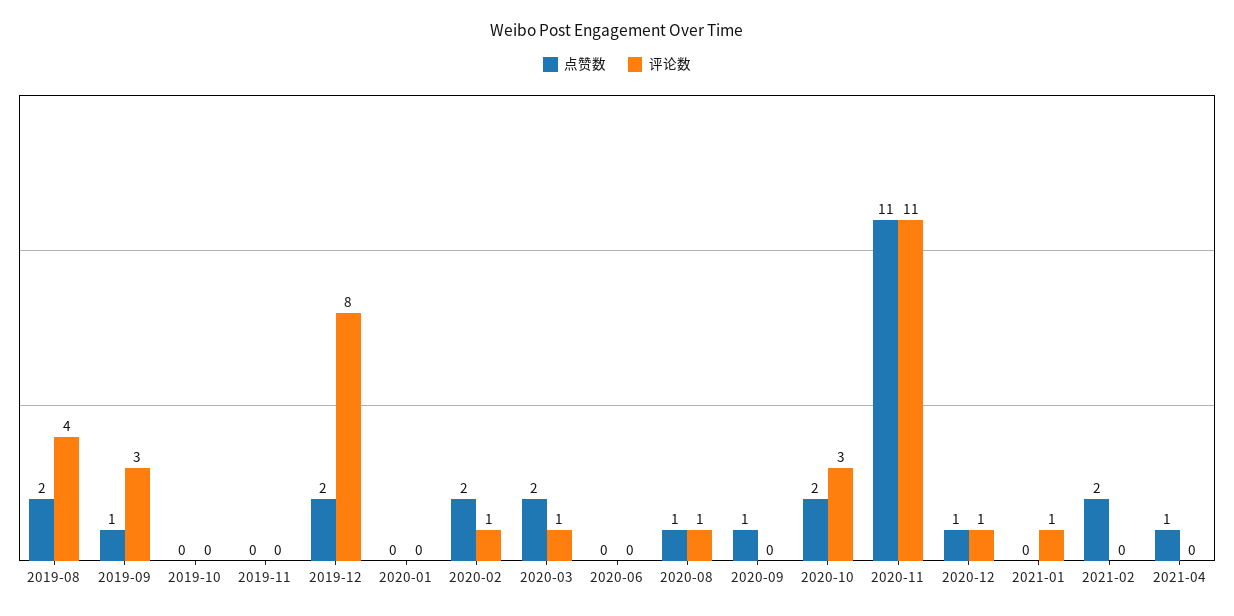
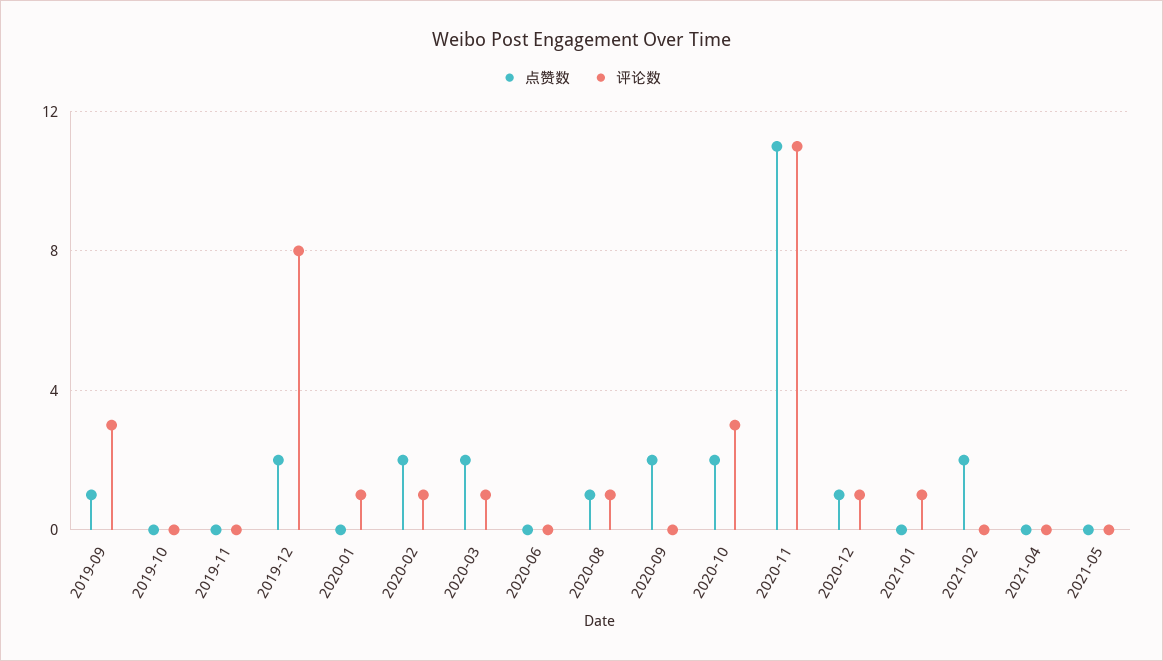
点赞数, 2019-08: 2 -> none
评论数, 2019-08: 4 -> none
评论数, 2020-01: 0 -> 1
点赞数, 2020-09: 1 -> 2
点赞数, 2021-04: 1 -> 0
点赞数, 2021-05: none -> 0
评论数, 2021-05: none -> 0

